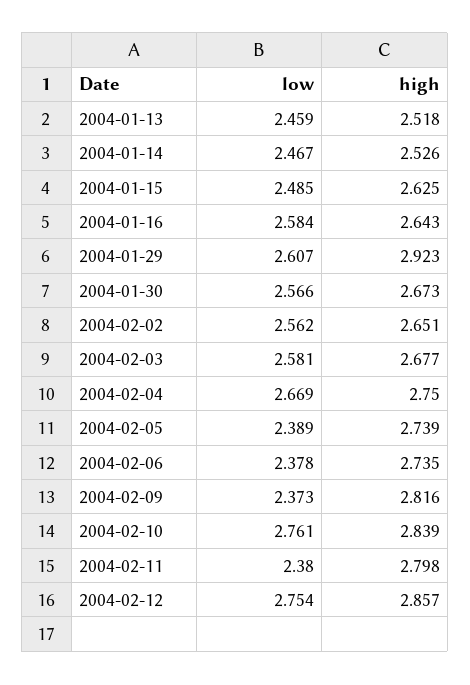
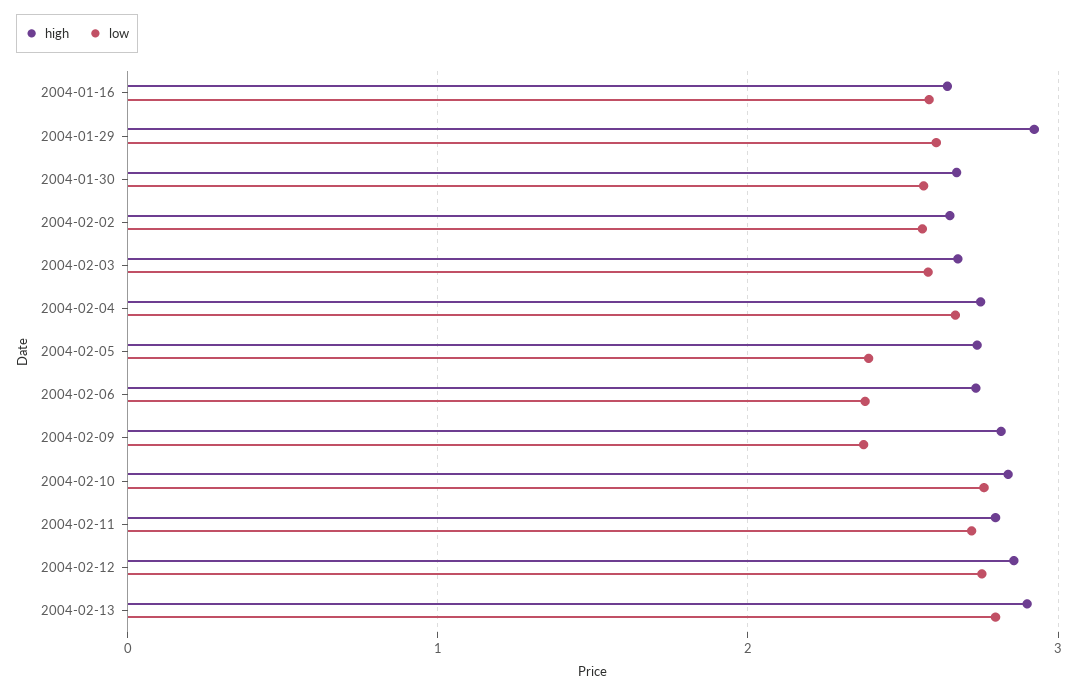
low, 2004-01-13: 2.459 -> none
high, 2004-01-13: 2.518 -> none
low, 2004-01-14: 2.467 -> none
high, 2004-01-14: 2.526 -> none
low, 2004-01-15: 2.485 -> none
high, 2004-01-15: 2.625 -> none
low, 2004-02-11: 2.38 -> 2.7
high, 2004-02-13: none -> 2.9
low, 2004-02-13: none -> 2.8

